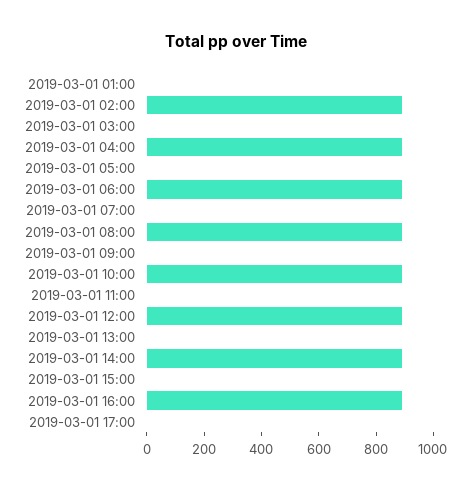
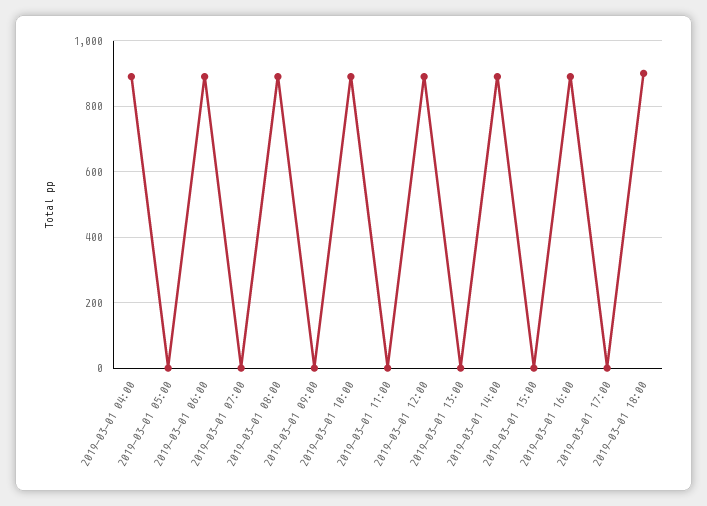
2019-03-01 01:00: 0 -> none
2019-03-01 02:00: 900 -> none
2019-03-01 03:00: 0 -> none
2019-03-01 18:00: none -> 900

